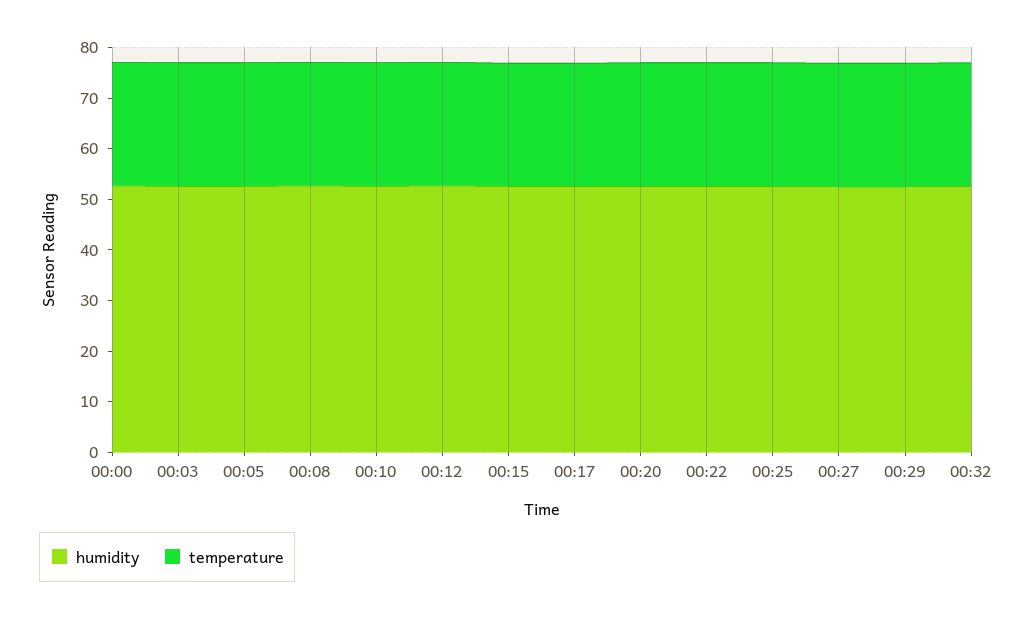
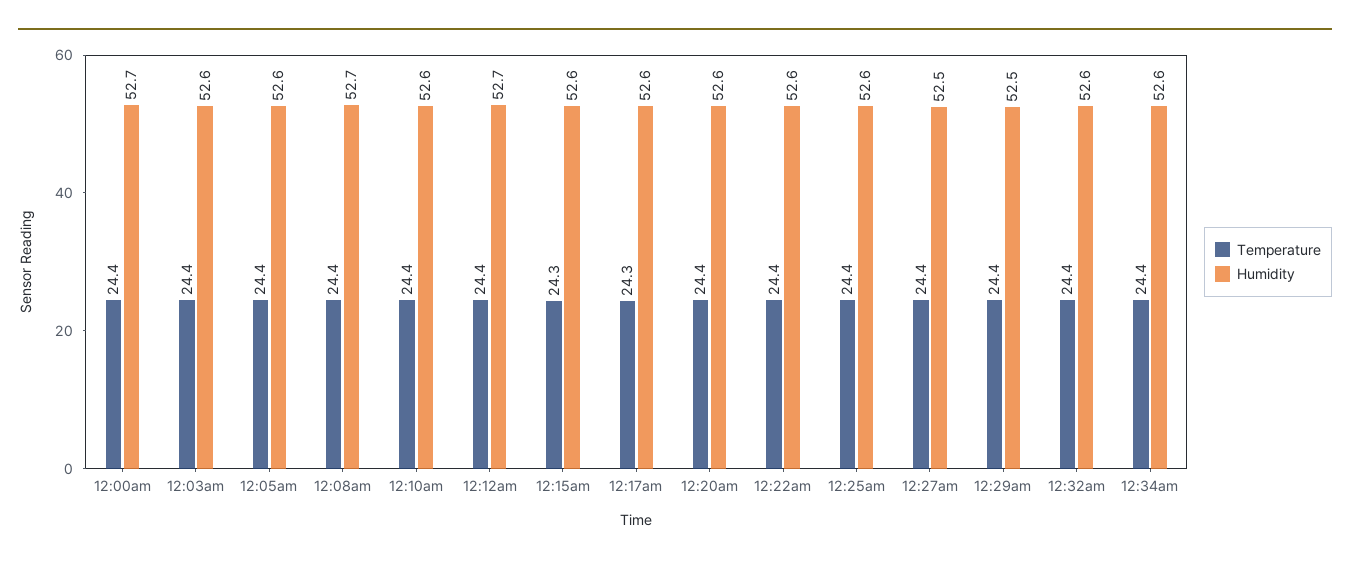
temperature, 12:34am: none -> 24.4
humidity, 12:34am: none -> 52.6

